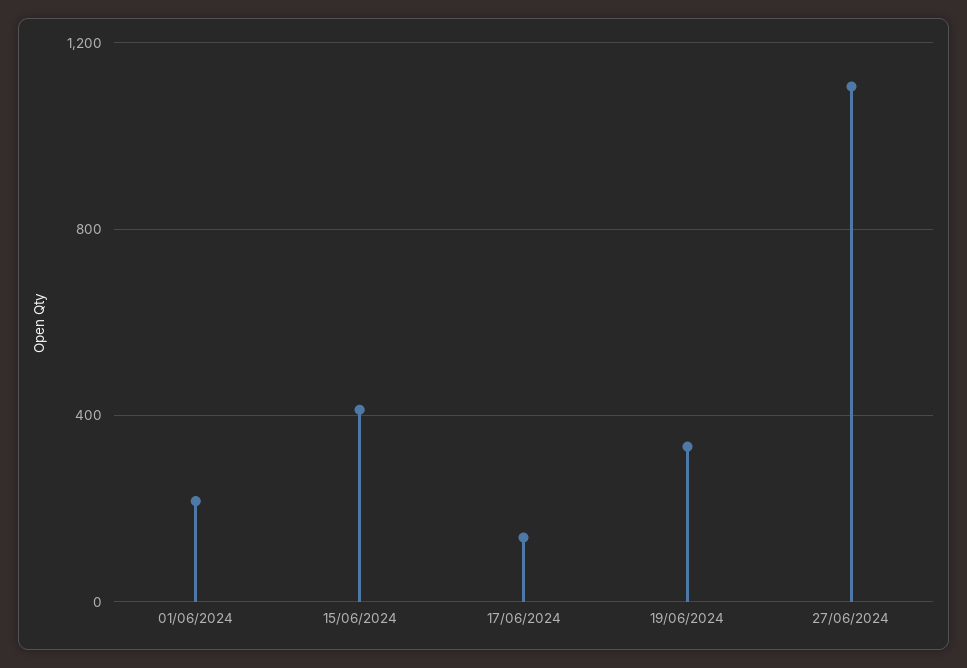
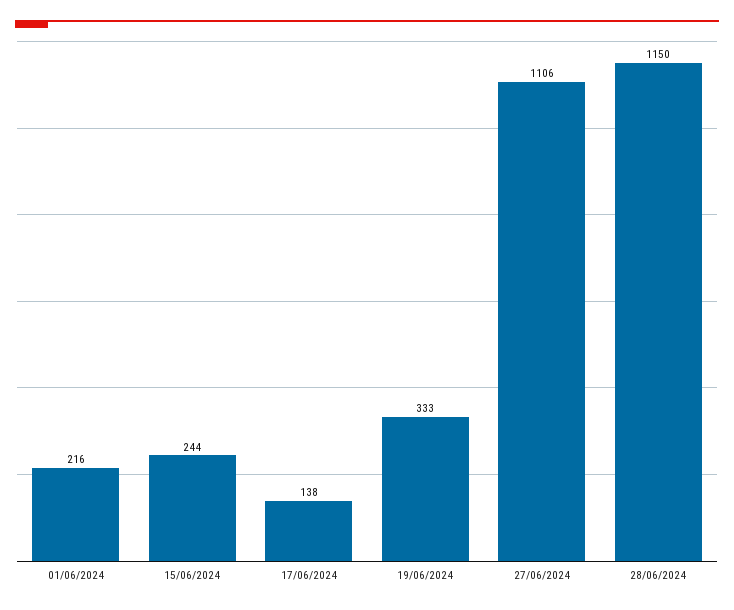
15/06/2024: 400 -> 244
28/06/2024: none -> 1150

